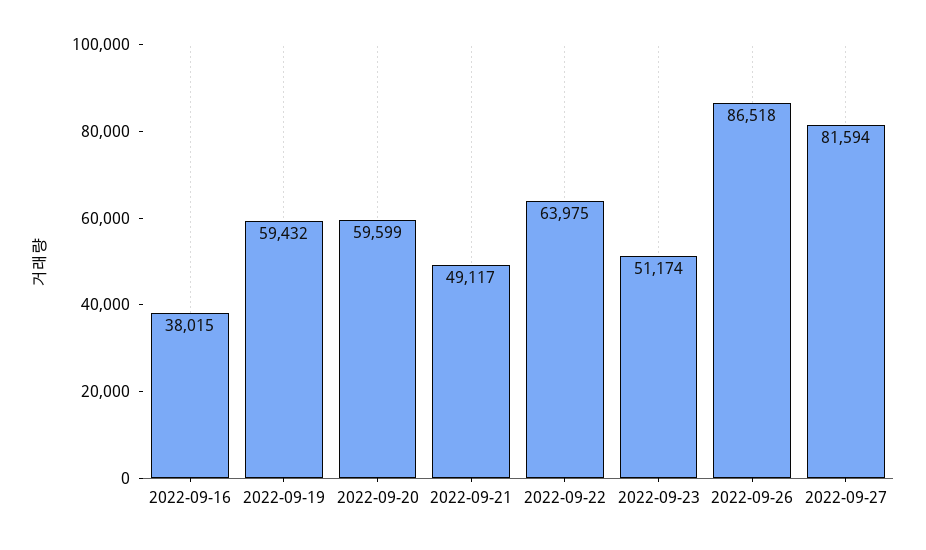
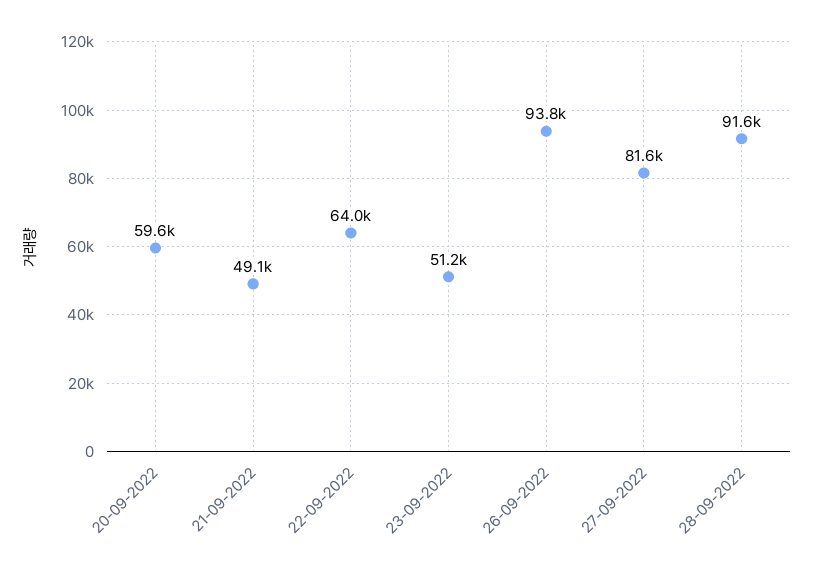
2022-09-16: 38015 -> none
2022-09-19: 59432 -> none
2022-09-26: 86518 -> 93800
28-09-2022: none -> 91600

